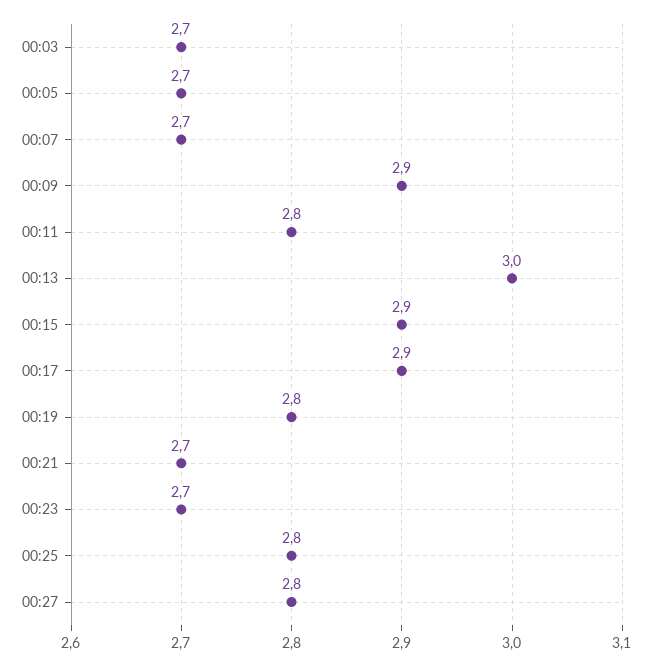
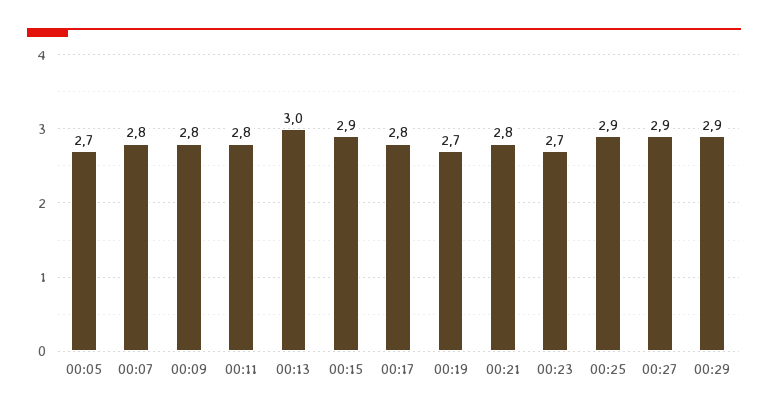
00:03: 2.7 -> none
00:07: 2.7 -> 2.8
00:09: 2.9 -> 2.8
00:17: 2.9 -> 2.8
00:19: 2.8 -> 2.7
00:21: 2.7 -> 2.8
00:25: 2.8 -> 2.9
00:27: 2.8 -> 2.9
00:29: none -> 2.9

